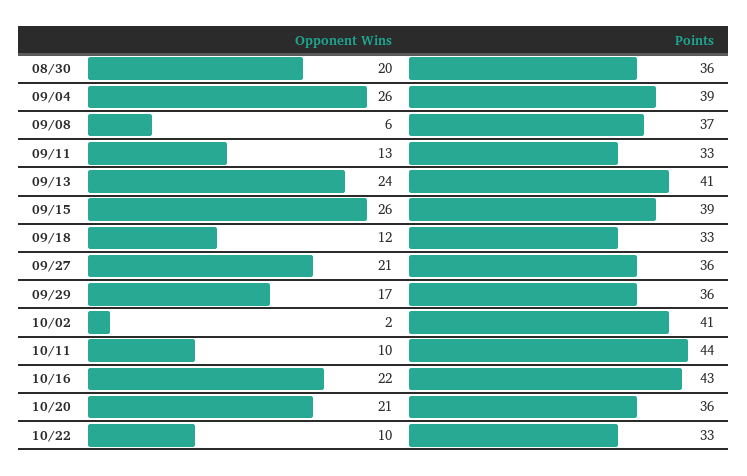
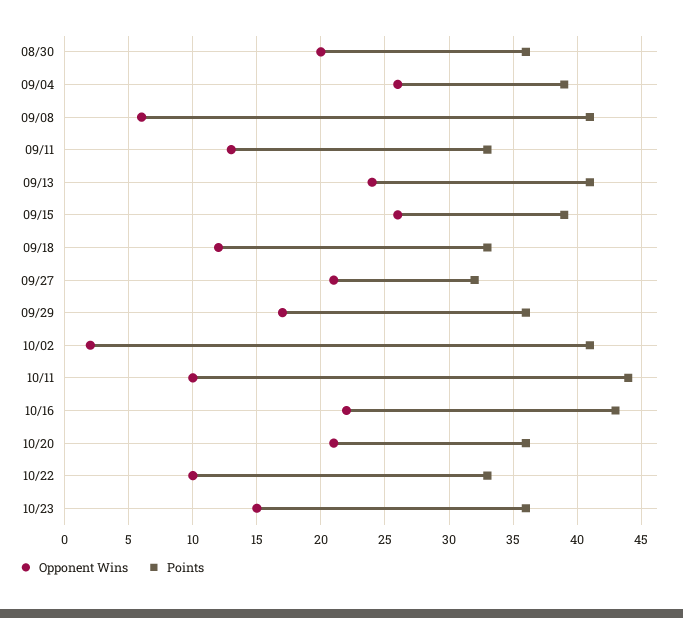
Points, 09/08: 37 -> 41
Points, 09/27: 36 -> 32
Opponent Wins, 10/23: none -> 15
Points, 10/23: none -> 36

